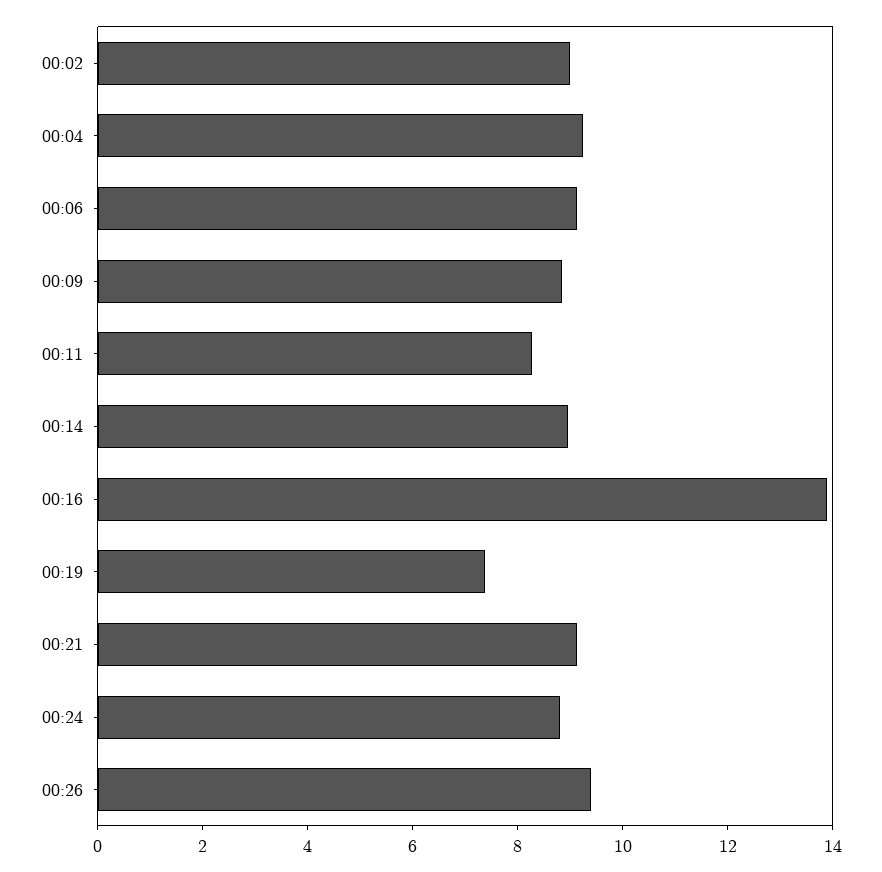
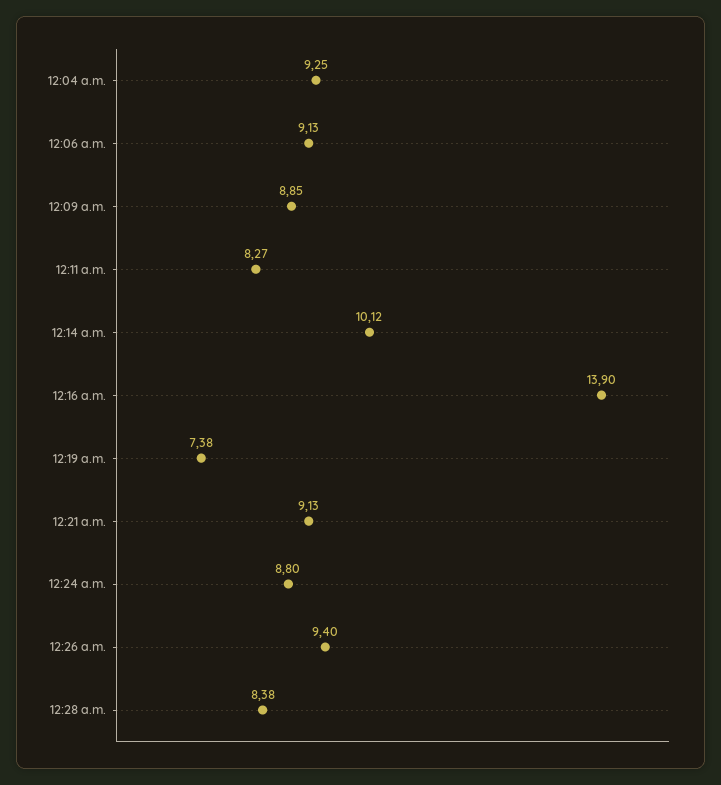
00:02: 9 -> none
00:14: 9 -> 10.12
12:28 a.m.: none -> 8.38

